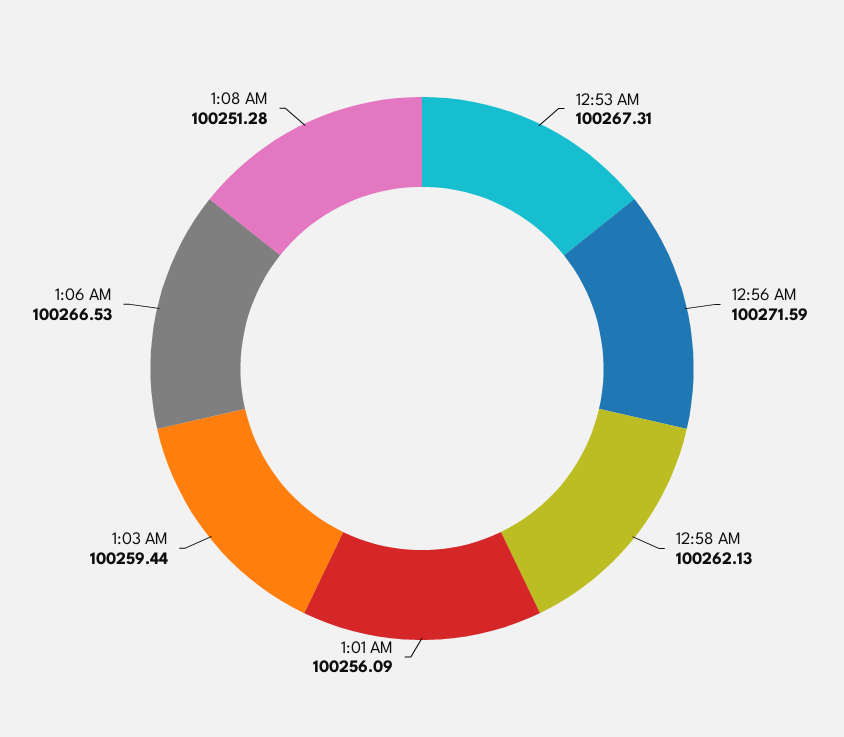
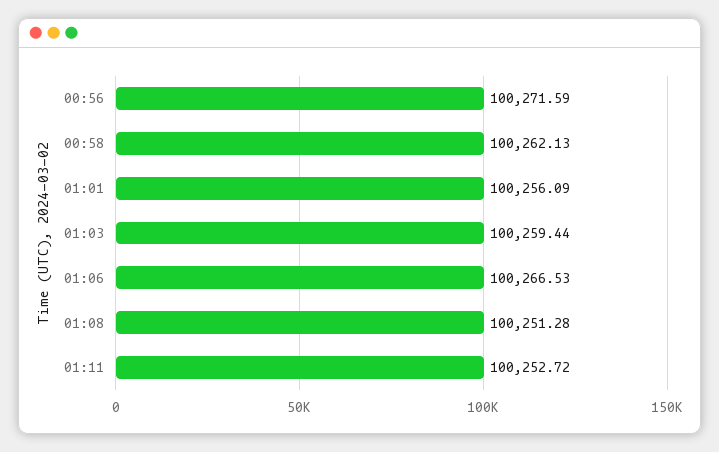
12:53 AM: 100267.31 -> none
01:11: none -> 100252.72

